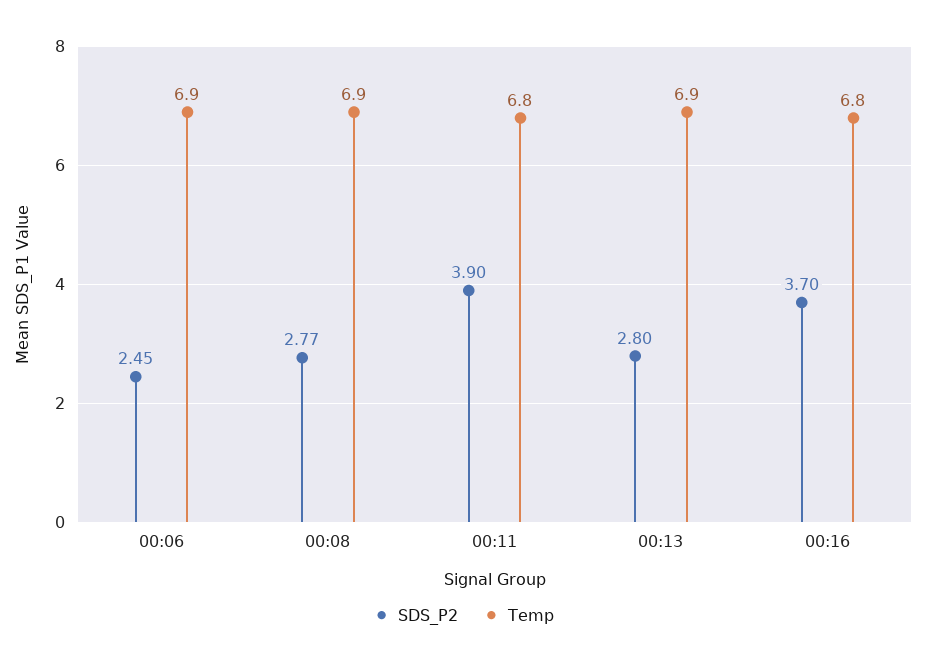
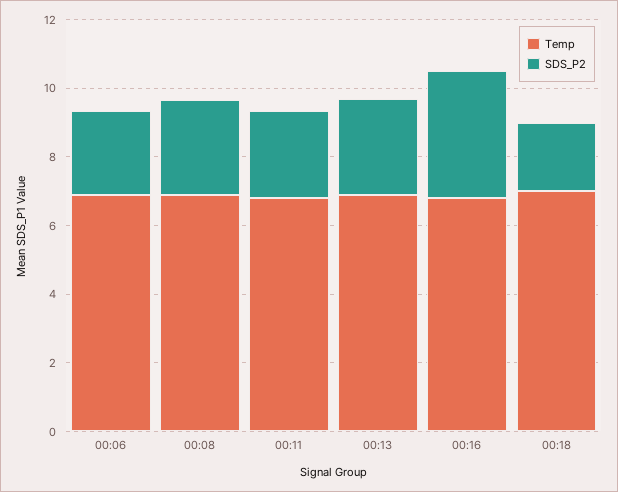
SDS_P2, 00:11: 3.9 -> 2.5
Temp, 00:18: none -> 7
SDS_P2, 00:18: none -> 2

